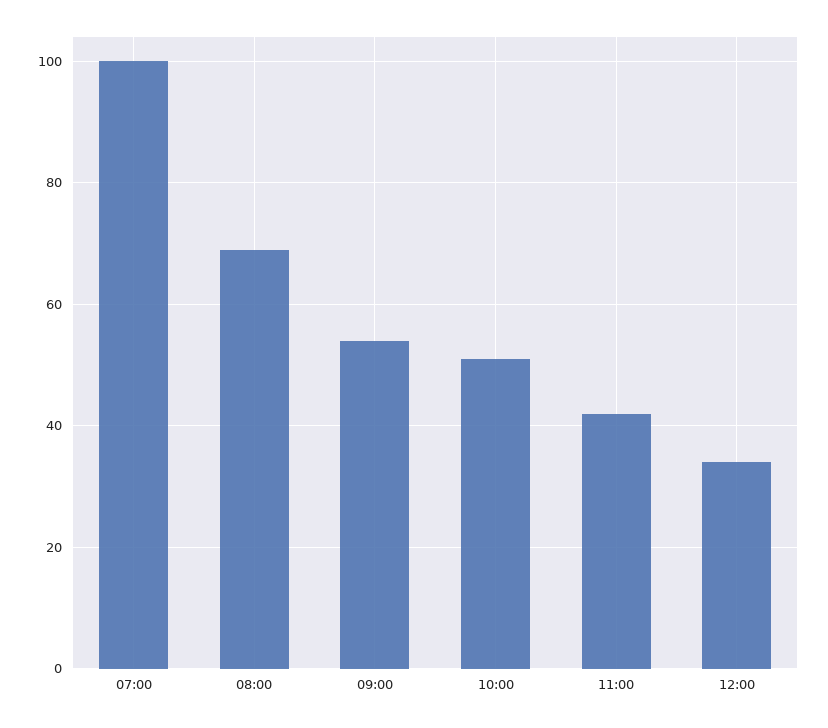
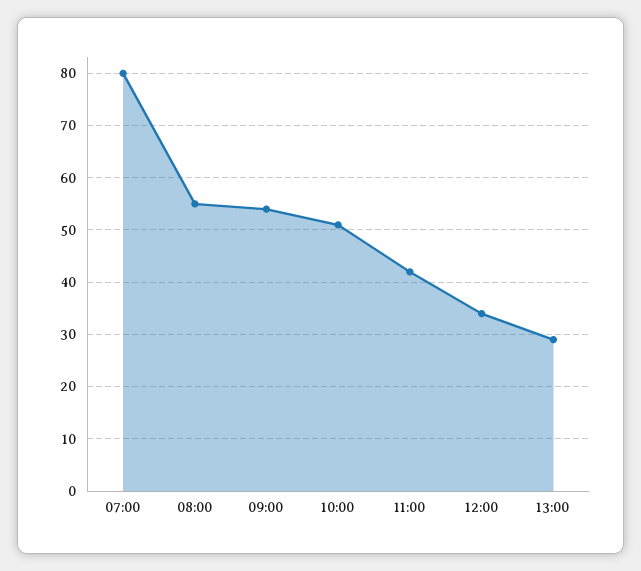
07:00: 100 -> 80
08:00: 70 -> 55
13:00: none -> 30

